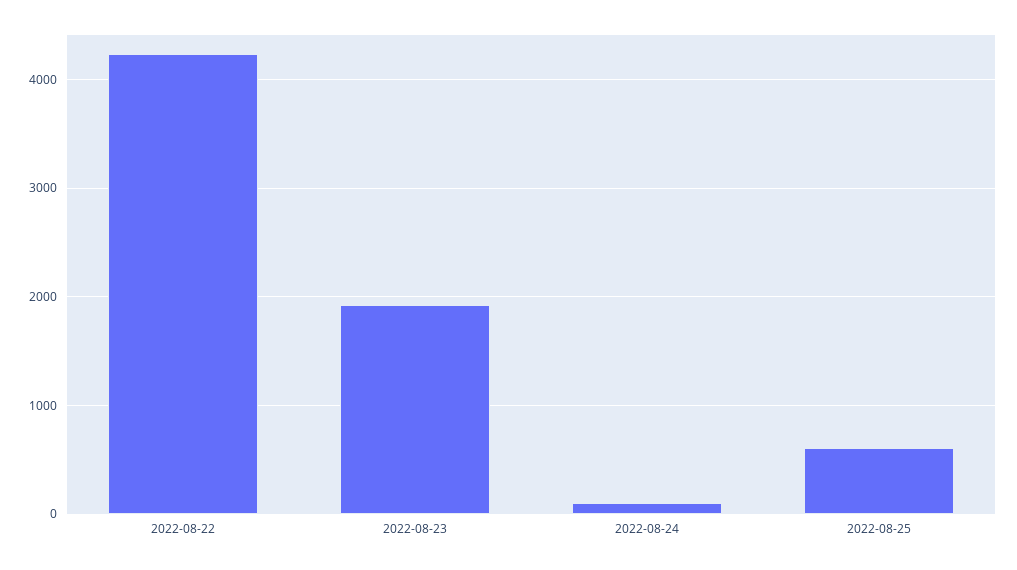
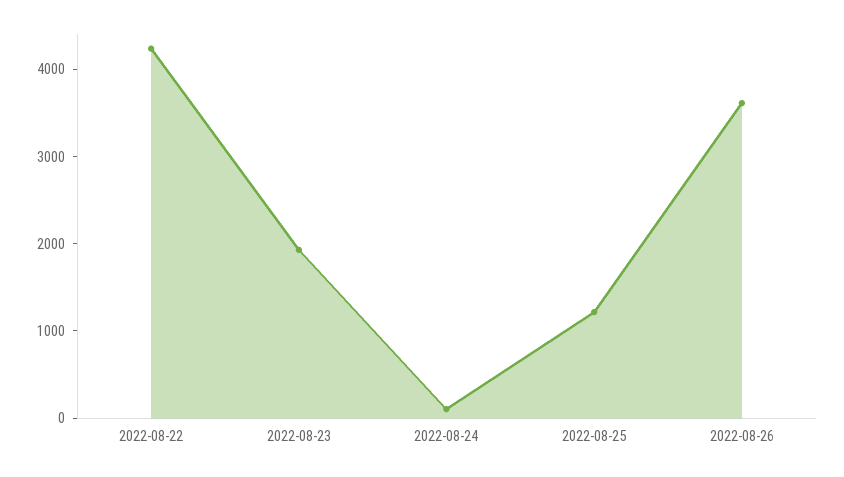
2022-08-25: 600 -> 1200
2022-08-26: none -> 3600

